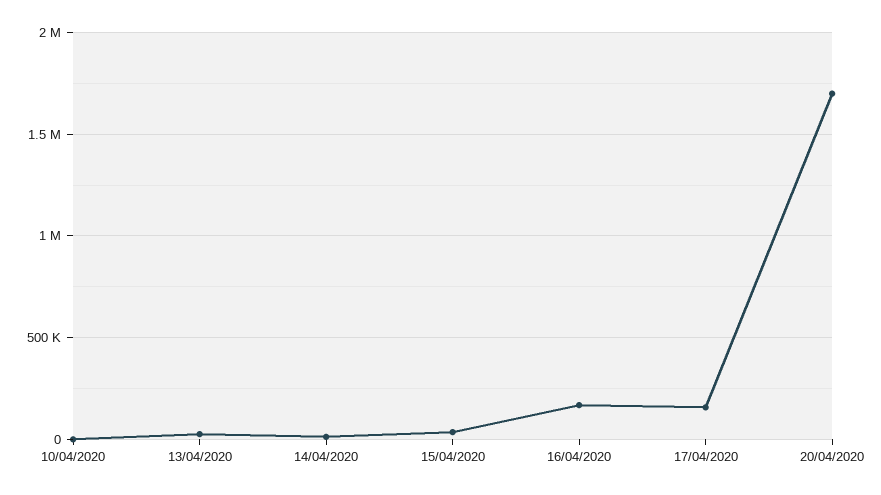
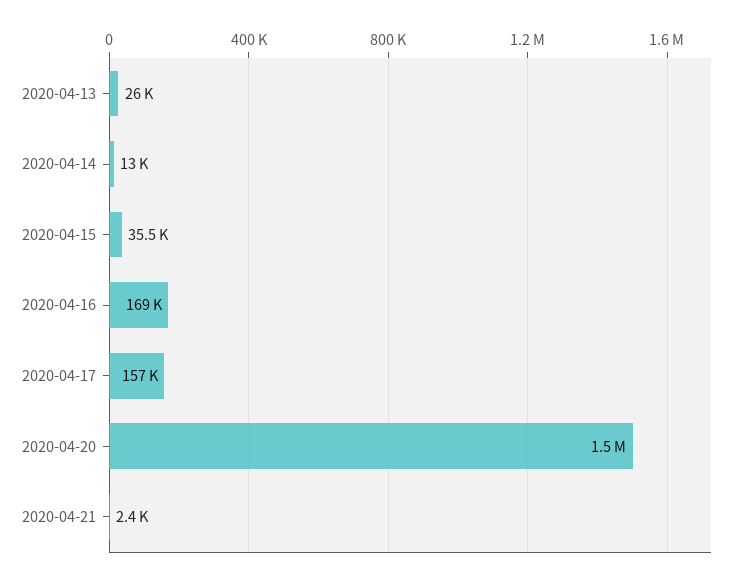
10/04/2020: 0 -> none
20/04/2020: 1700000 -> 1500000
2020-04-21: none -> 2400

